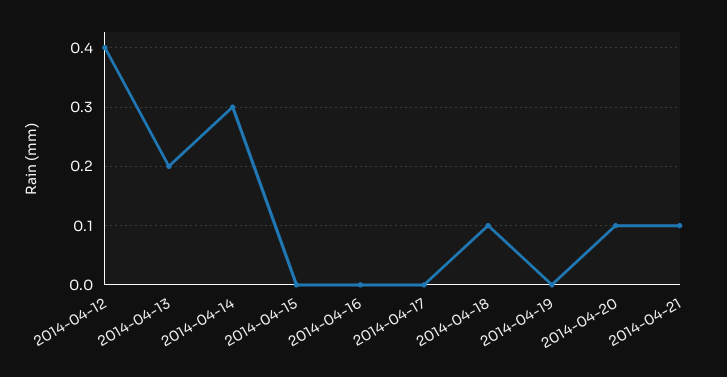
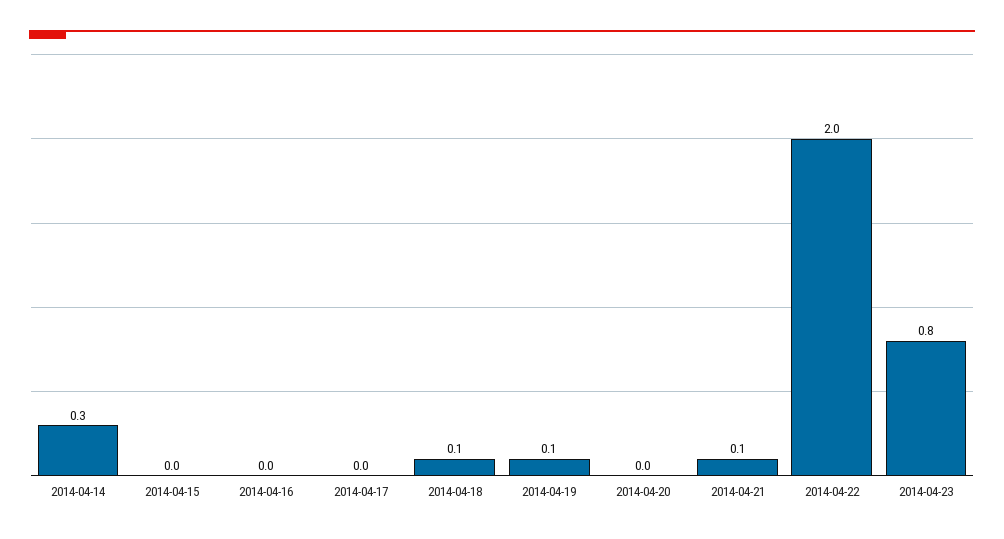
2014-04-12: 0.4 -> none
2014-04-13: 0.2 -> none
2014-04-19: 0 -> 0.1
2014-04-20: 0.1 -> 0
2014-04-22: none -> 2
2014-04-23: none -> 0.8

